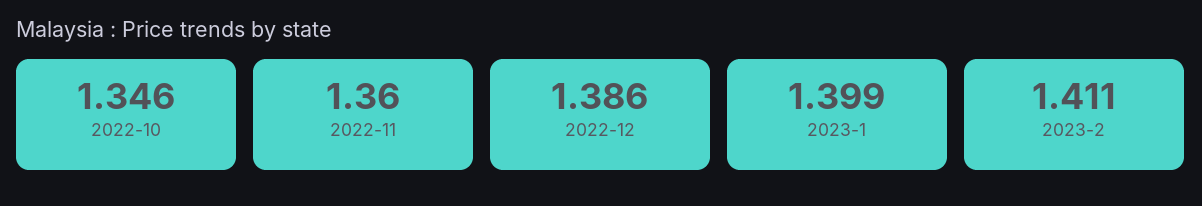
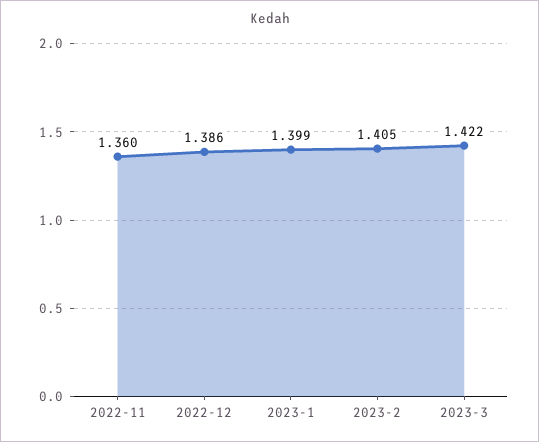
2022-10: 1.346 -> none
2023-2: 1.411 -> 1.405
2023-3: none -> 1.422

